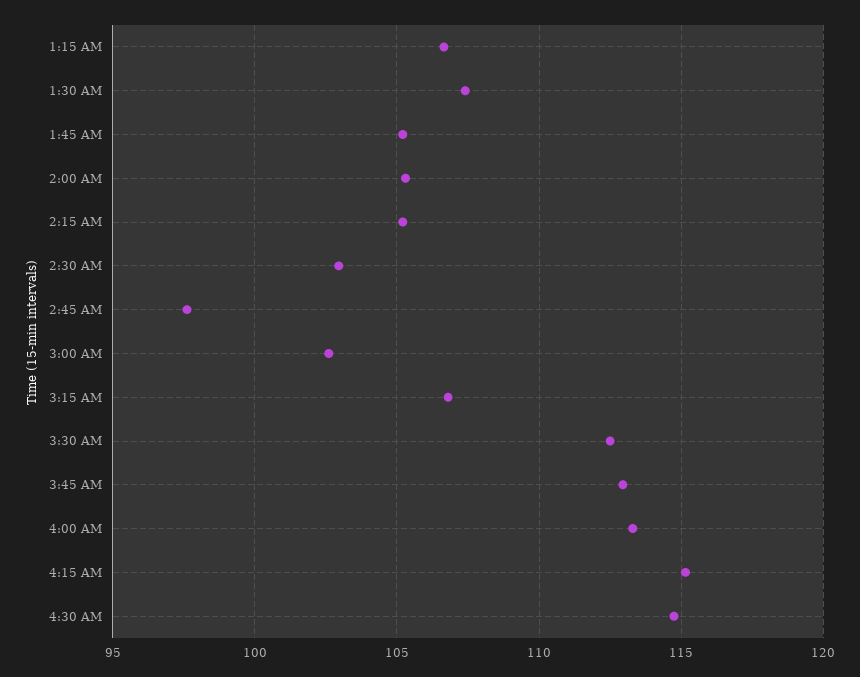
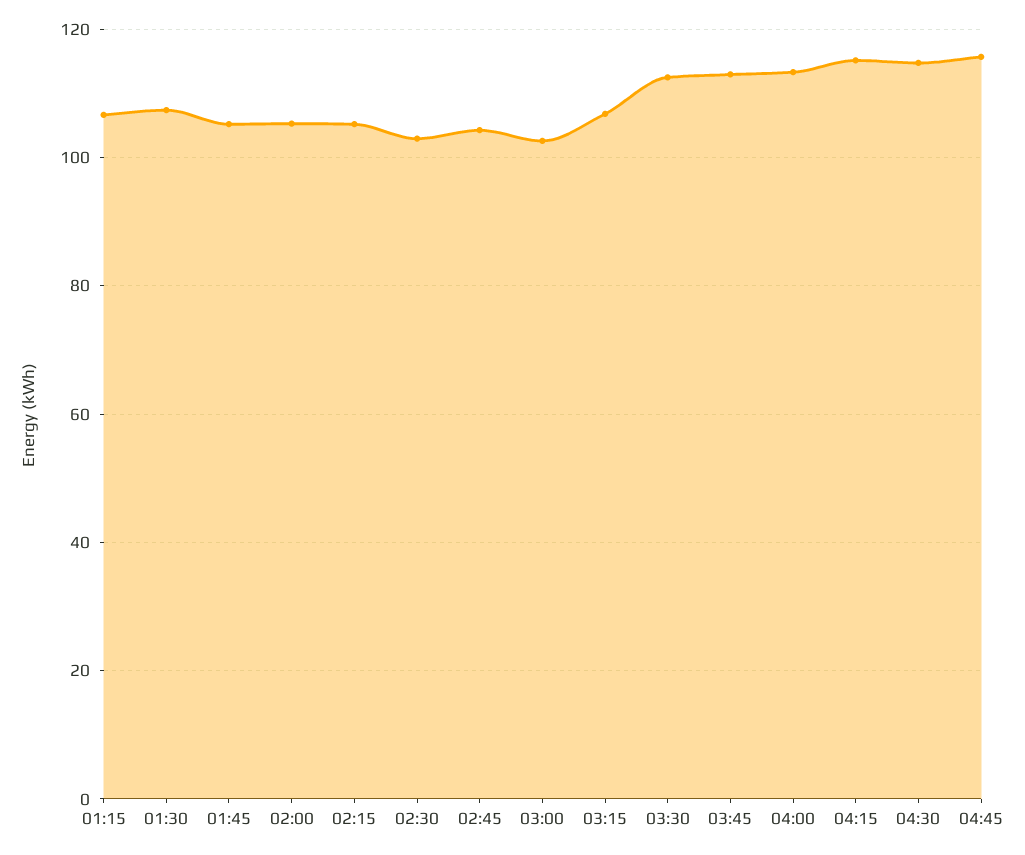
2:45 AM: 97.5 -> 104
04:45: none -> 116

